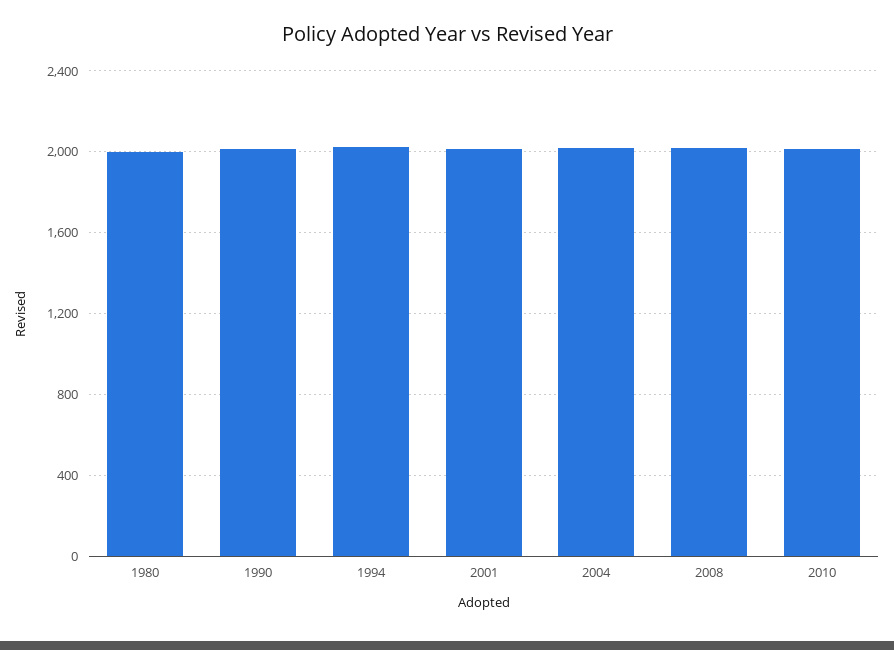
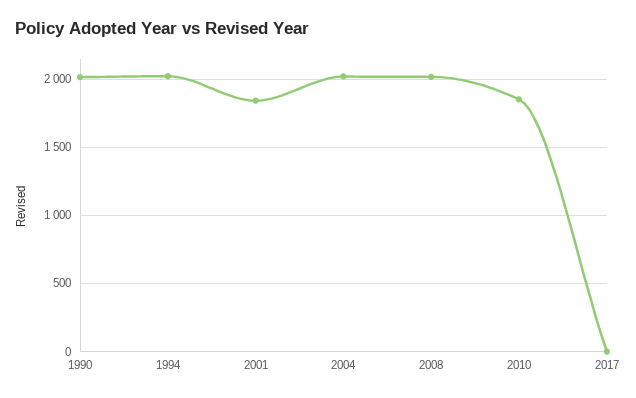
1980: 2000 -> none
2001: 2000 -> 1850
2010: 2000 -> 1850
2017: none -> 0

